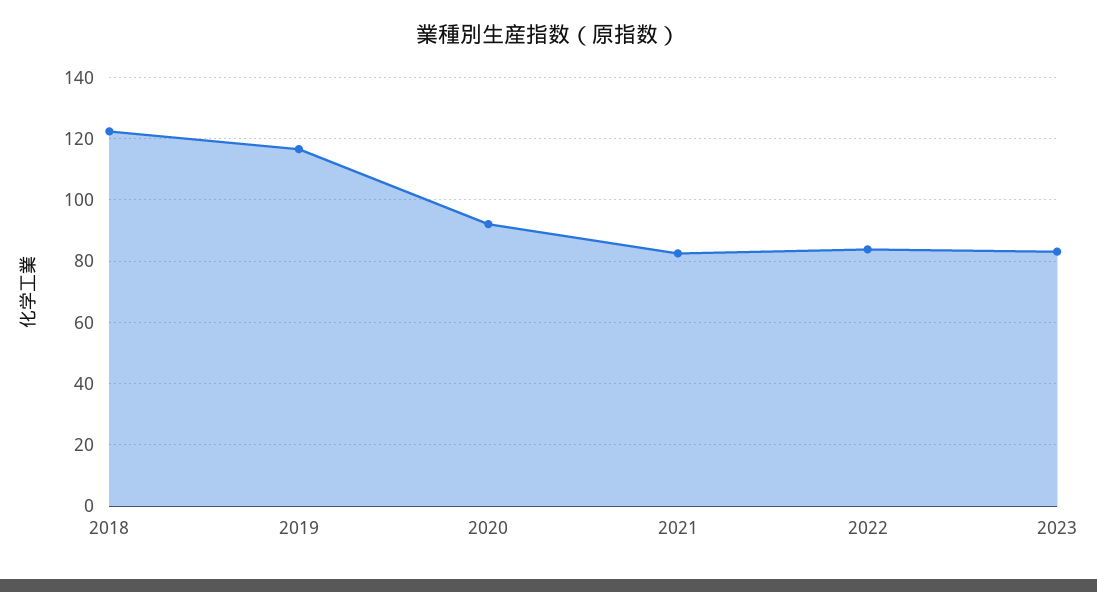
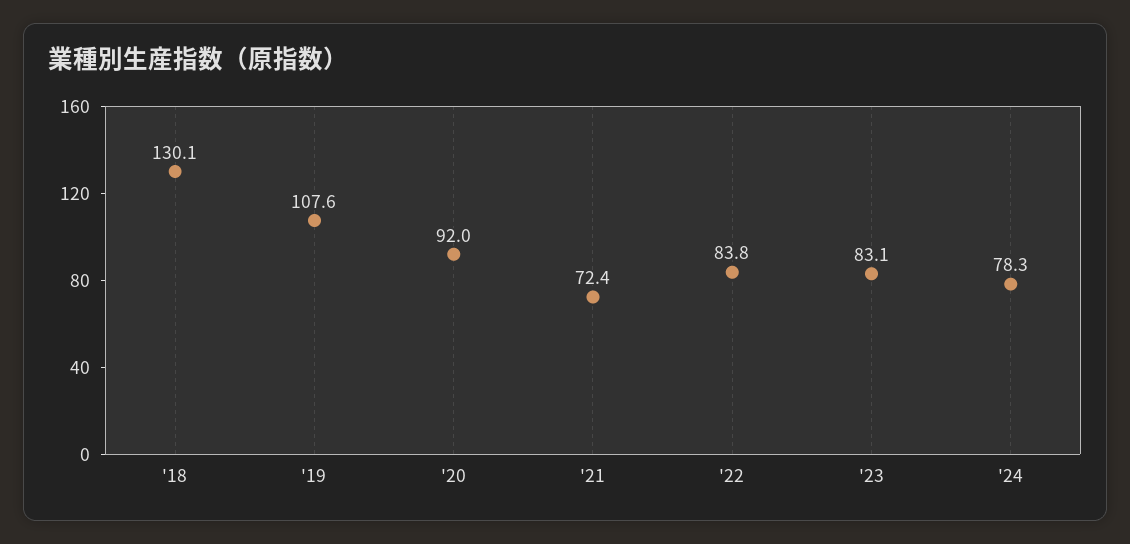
2018: 122 -> 130.1
2019: 116 -> 107.6
2021: 82 -> 72.4
'24: none -> 78.3

